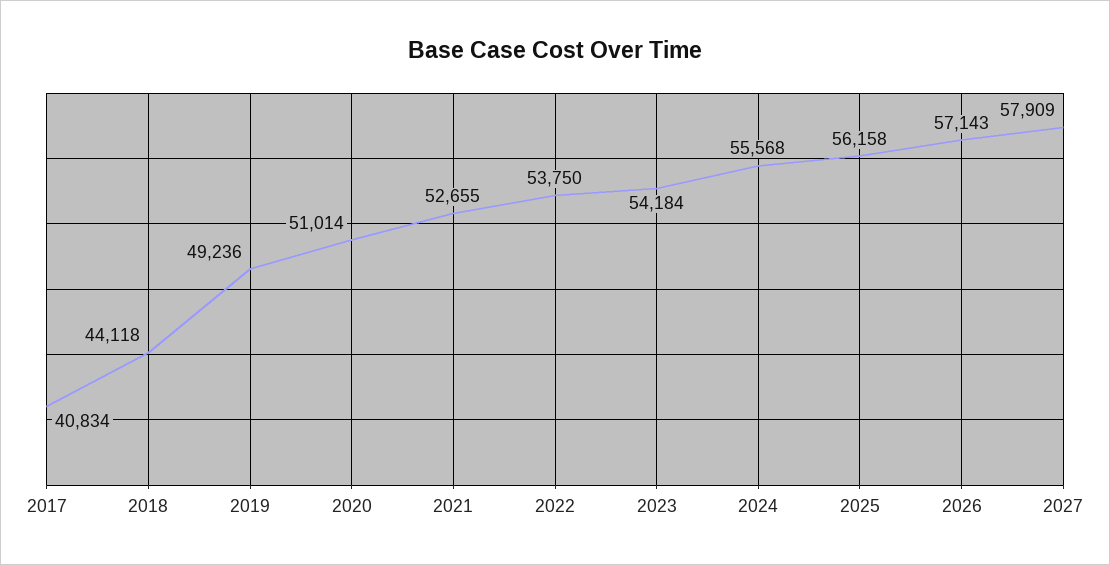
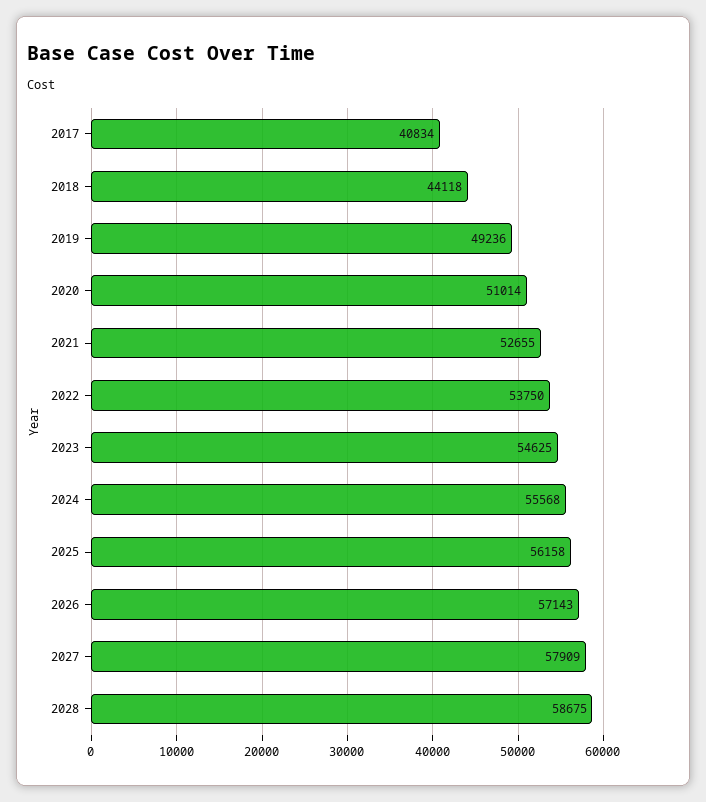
2023: 54184 -> 54625
2028: none -> 58675

